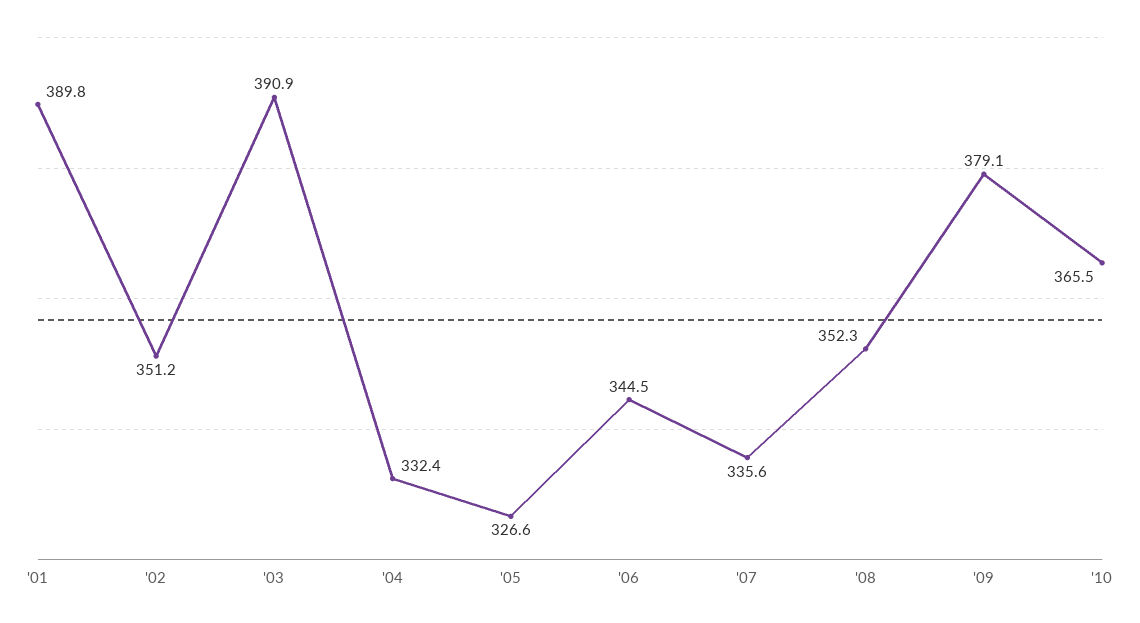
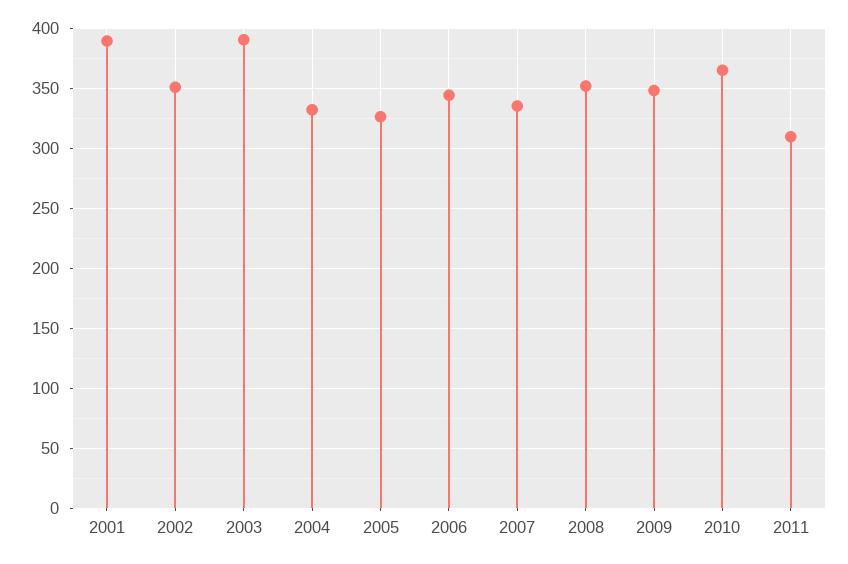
'09: 379.1 -> 350
2011: none -> 310

